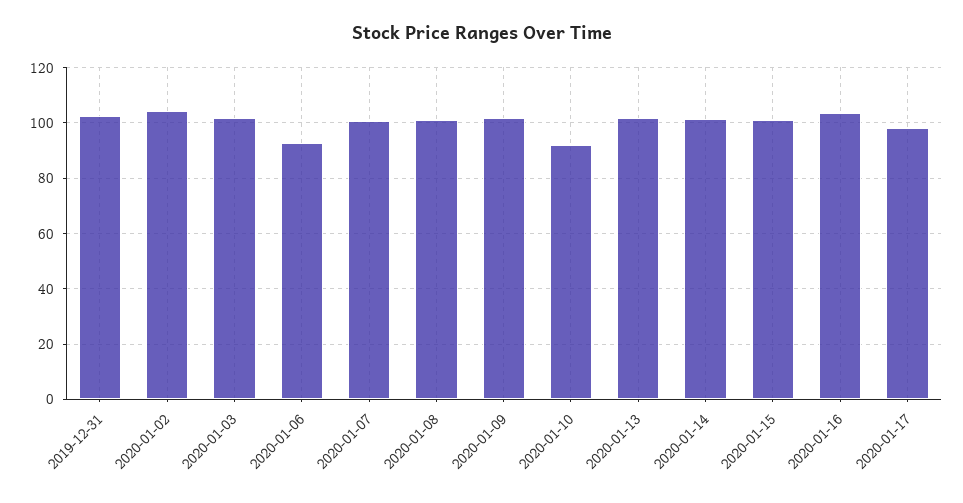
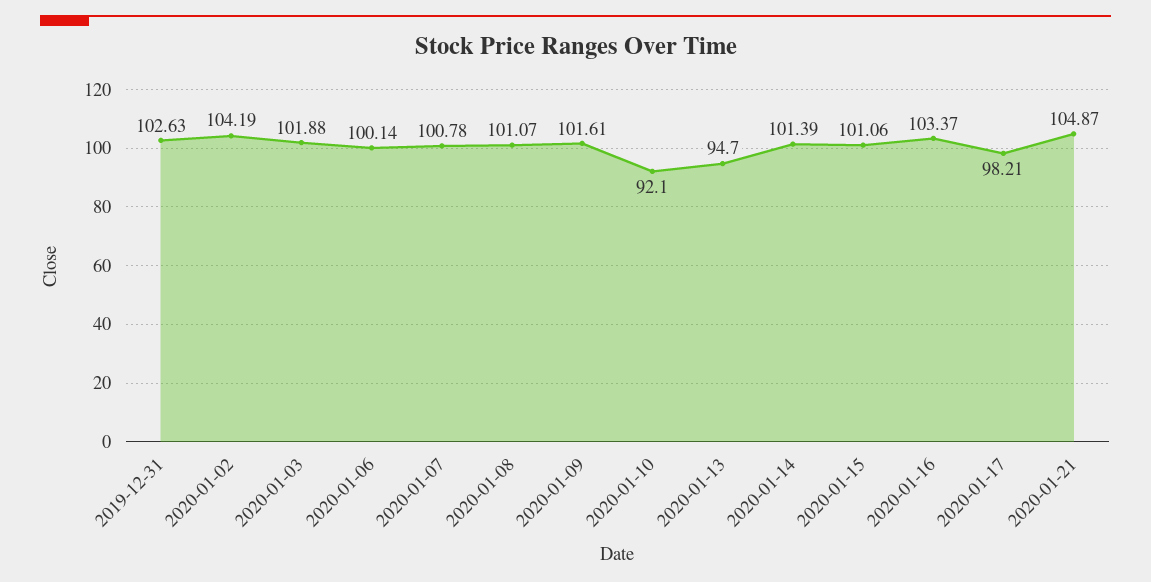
2020-01-06: 92.5 -> 100.14
2020-01-13: 102.5 -> 94.7
2020-01-21: none -> 104.87

